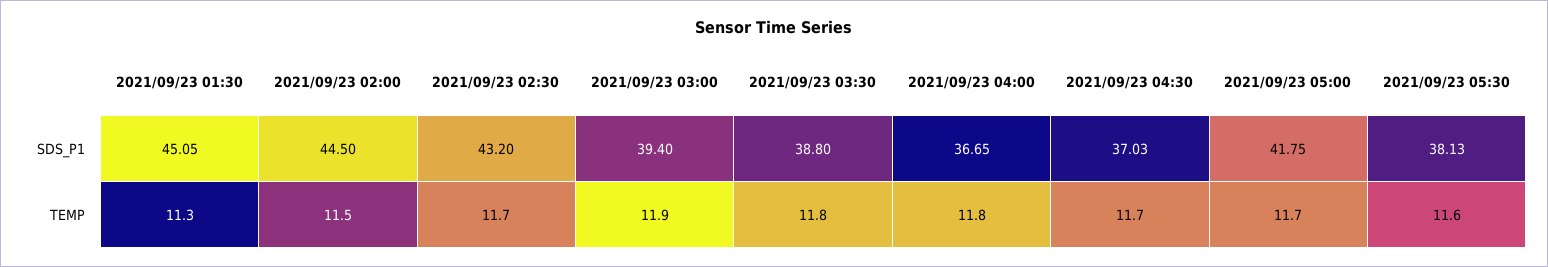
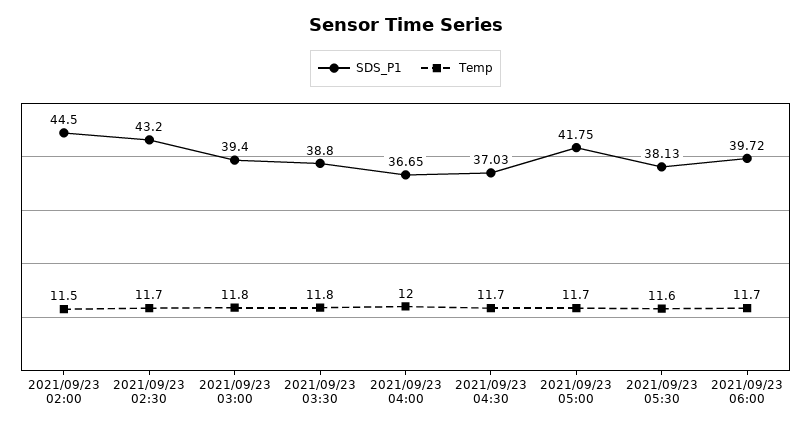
SDS_P1, 2021/09/23 01:30: 45.05 -> none
TEMP, 2021/09/23 01:30: 11.3 -> none
TEMP, 2021/09/23 03:00: 11.9 -> 11.8
TEMP, 2021/09/23 04:00: 11.8 -> 12
SDS_P1, 2021/09/23 06:00: none -> 39.72
TEMP, 2021/09/23 06:00: none -> 11.7

